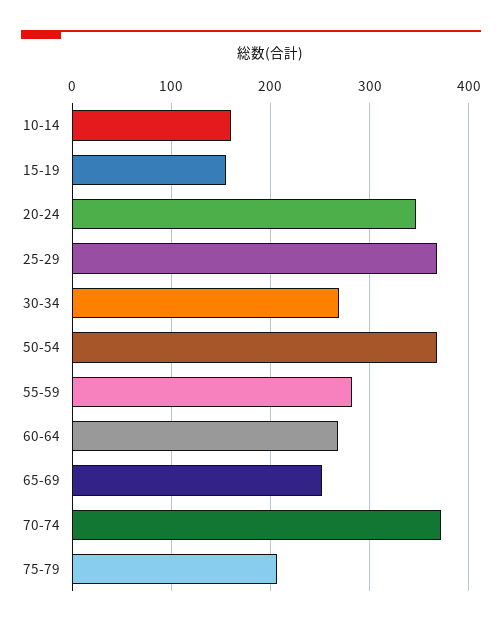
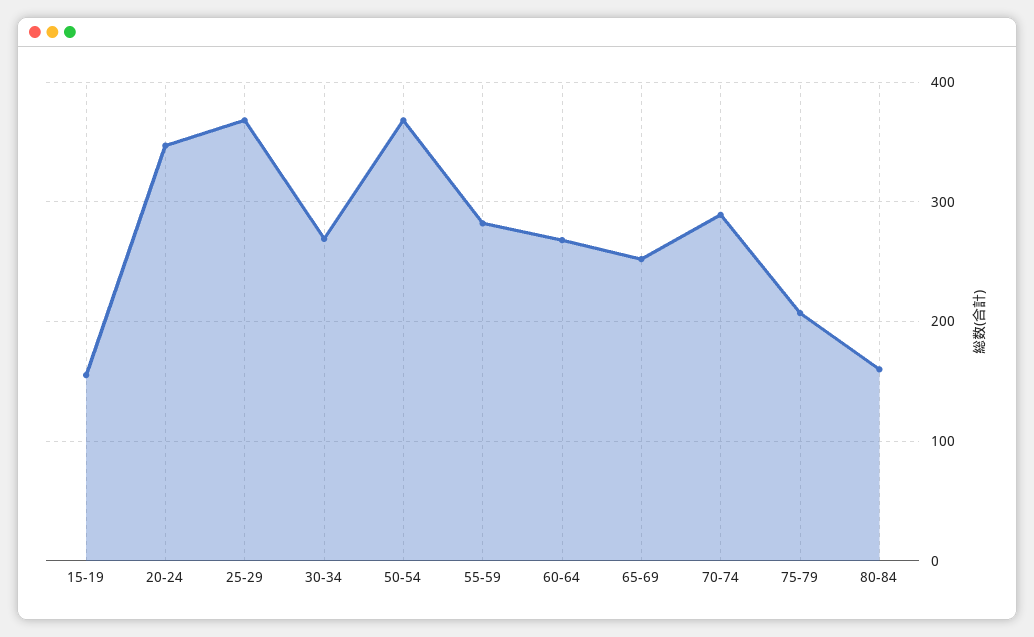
10-14: 160 -> none
70-74: 370 -> 290
80-84: none -> 160

